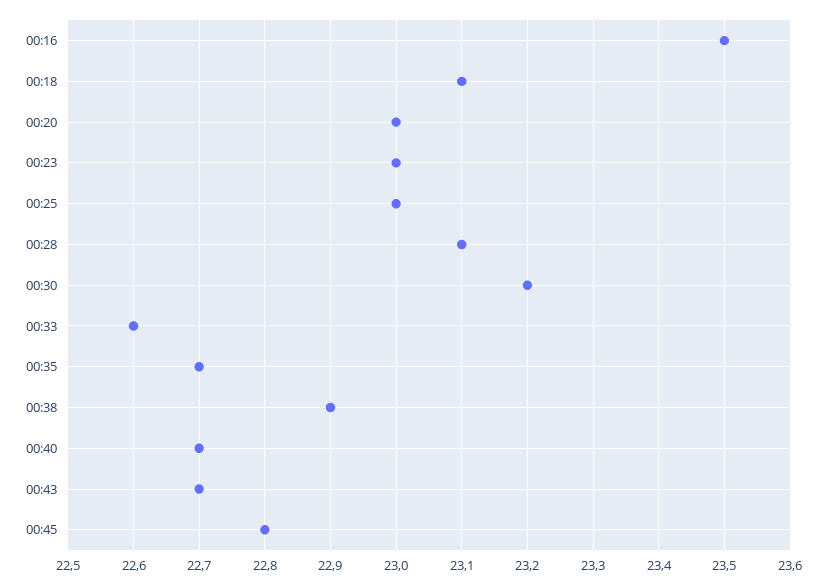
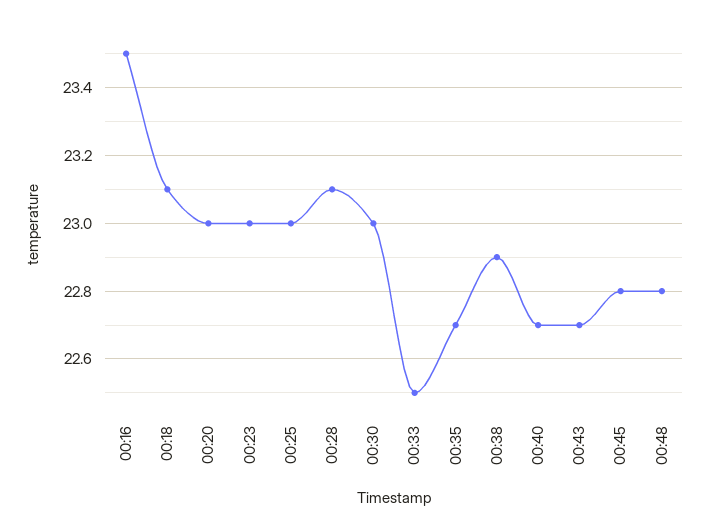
00:30: 23.2 -> 23
00:33: 22.6 -> 22.5
00:48: none -> 22.8

